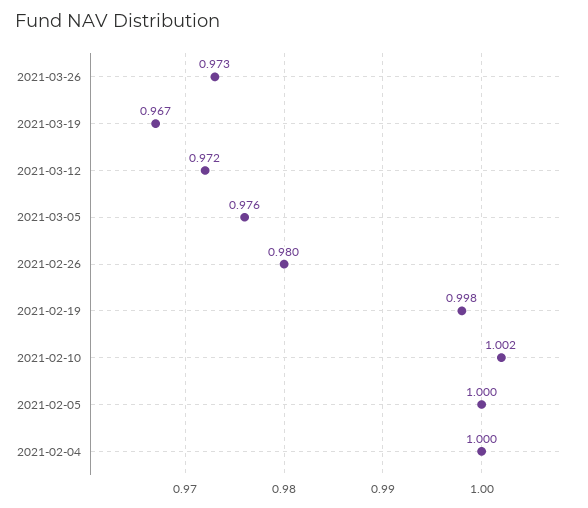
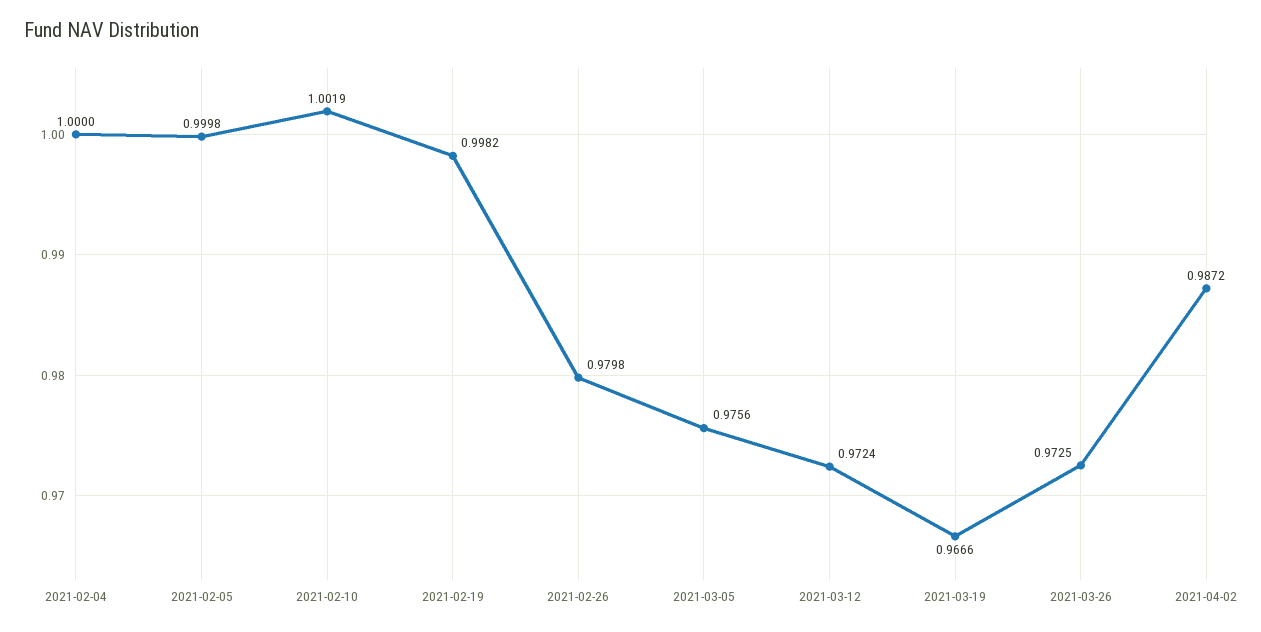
2021-04-02: none -> 0.9872

